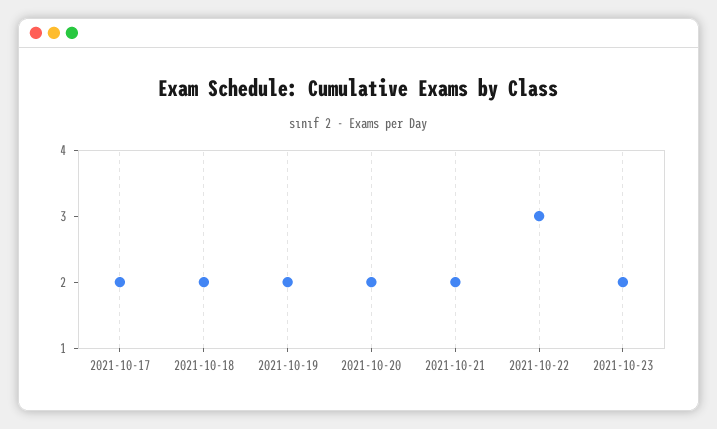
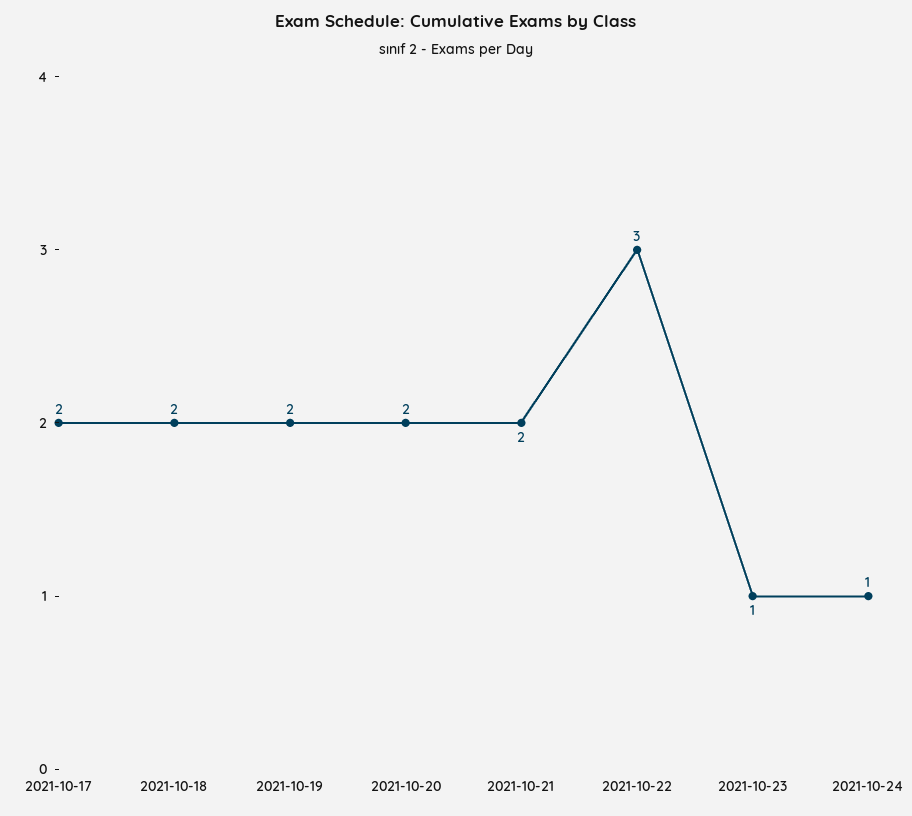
2021-10-23: 2 -> 1
2021-10-24: none -> 1

